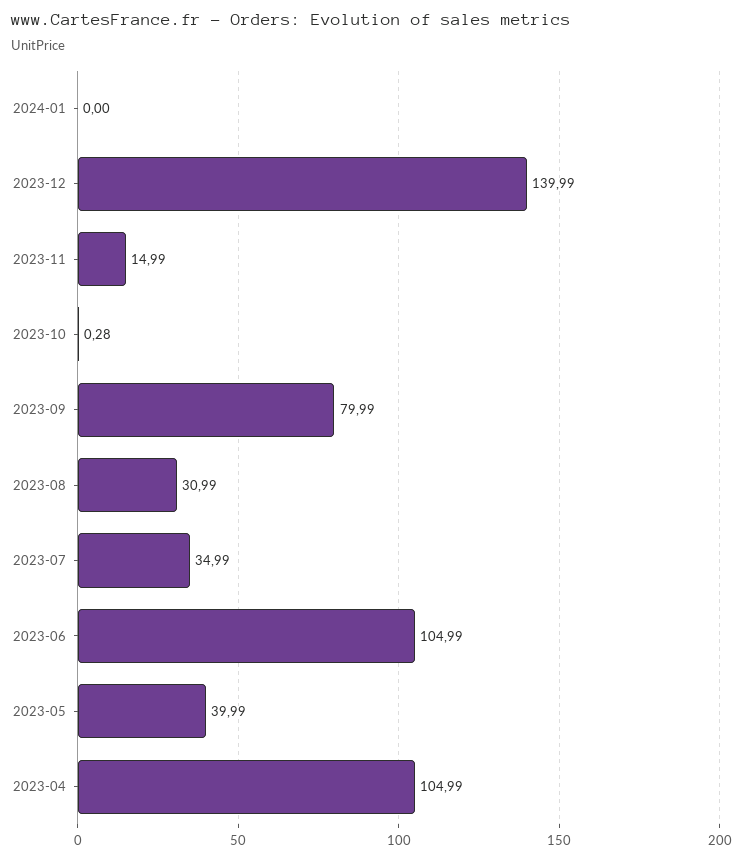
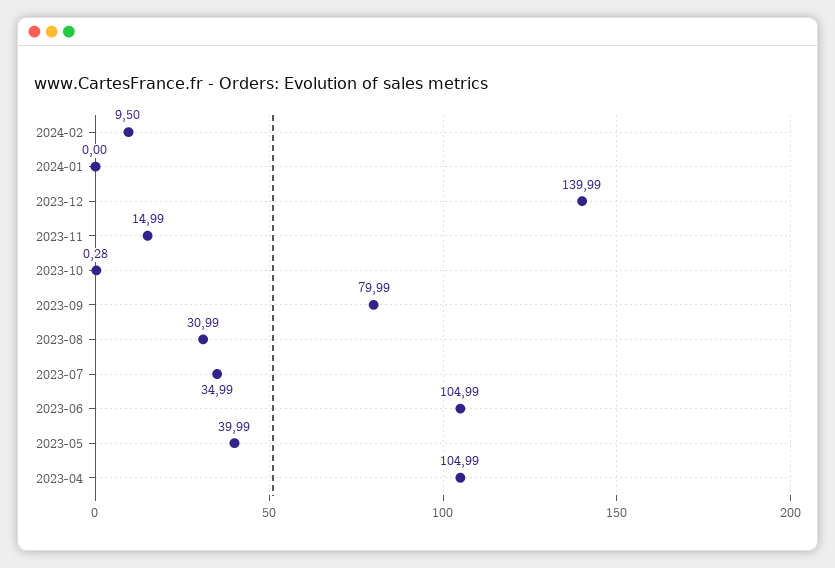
2024-02: none -> 9.5

